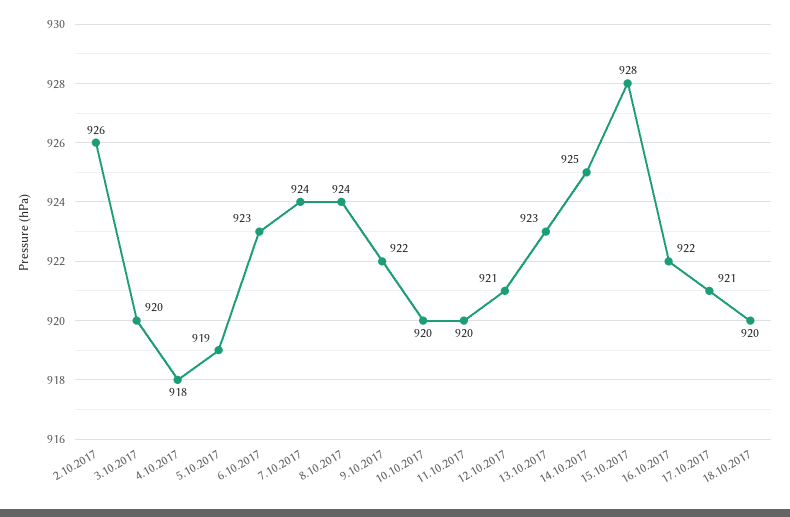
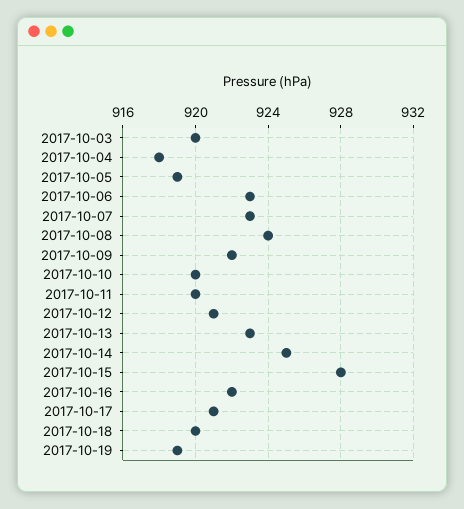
2.10.2017: 926 -> none
7.10.2017: 924 -> 923
2017-10-19: none -> 919

